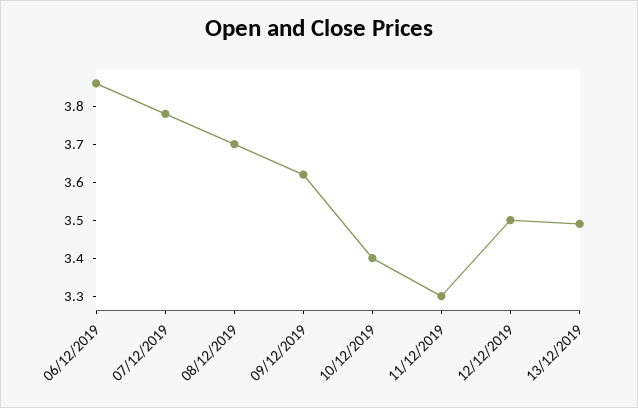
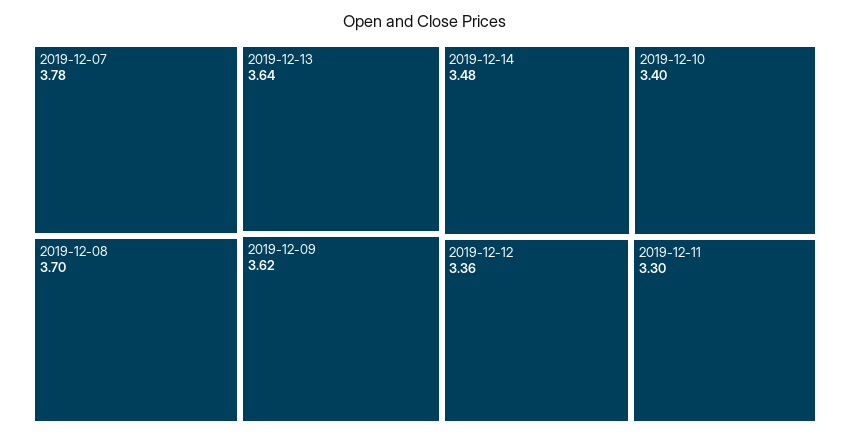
06/12/2019: 3.85 -> none
12/12/2019: 3.5 -> 3.36
13/12/2019: 3.5 -> 3.64
2019-12-14: none -> 3.48

